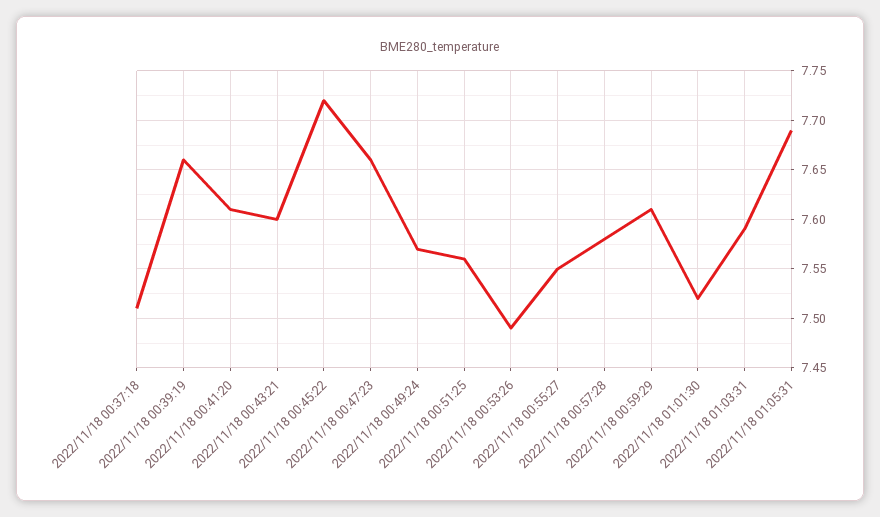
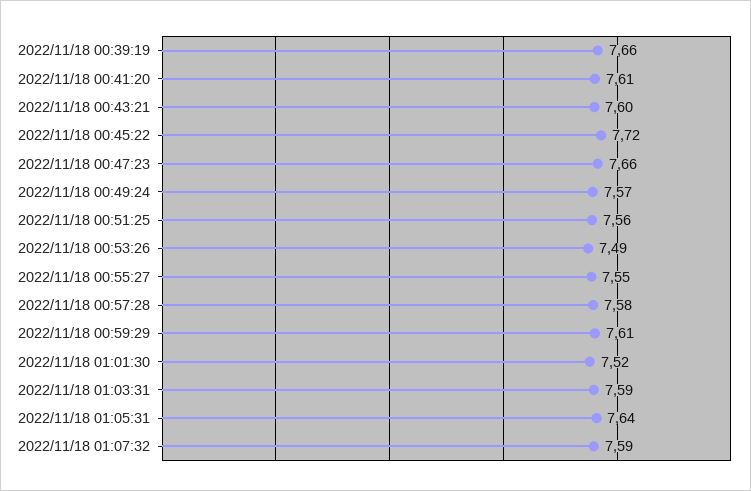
2022/11/18 00:37:18: 7.51 -> none
2022/11/18 01:05:31: 7.69 -> 7.64
2022/11/18 01:07:32: none -> 7.59

